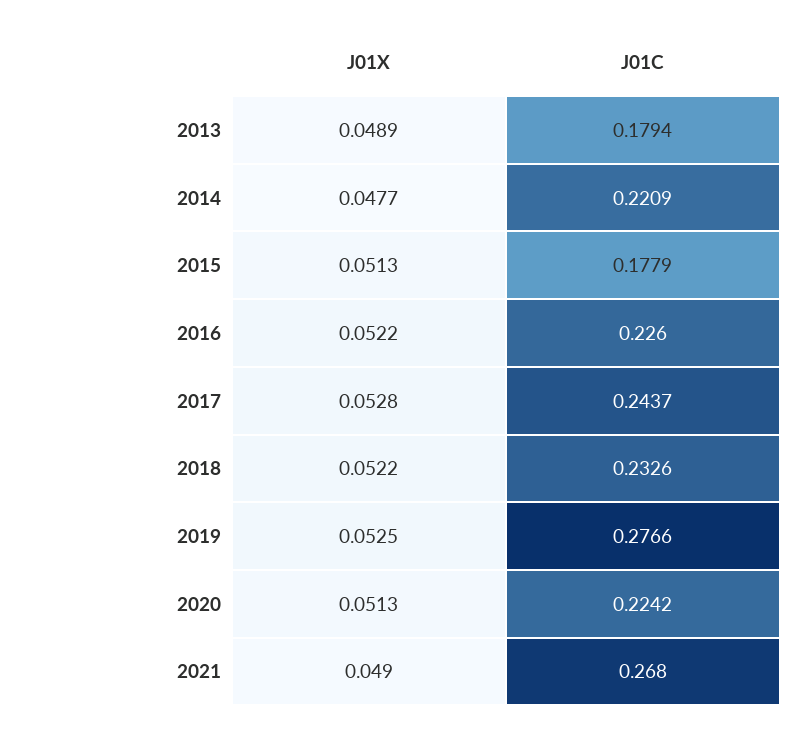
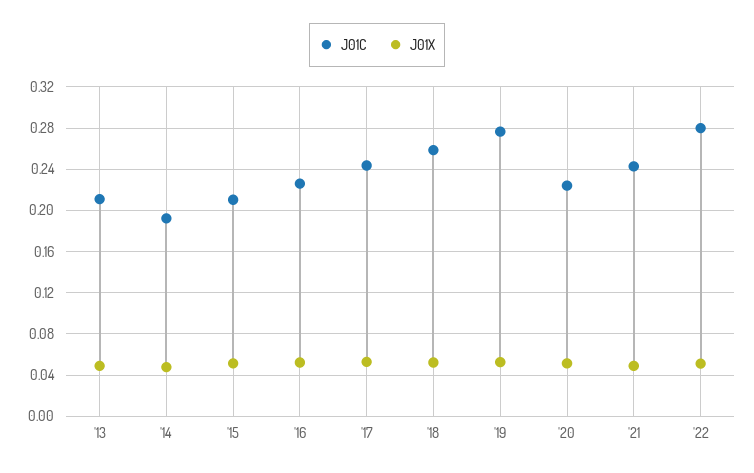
J01C, 2013: 0.1794 -> 0.21
J01C, 2014: 0.2209 -> 0.19
J01C, 2015: 0.1779 -> 0.21
J01C, 2018: 0.2326 -> 0.26
J01C, 2021: 0.268 -> 0.24
J01C, '22: none -> 0.28
J01X, '22: none -> 0.05

